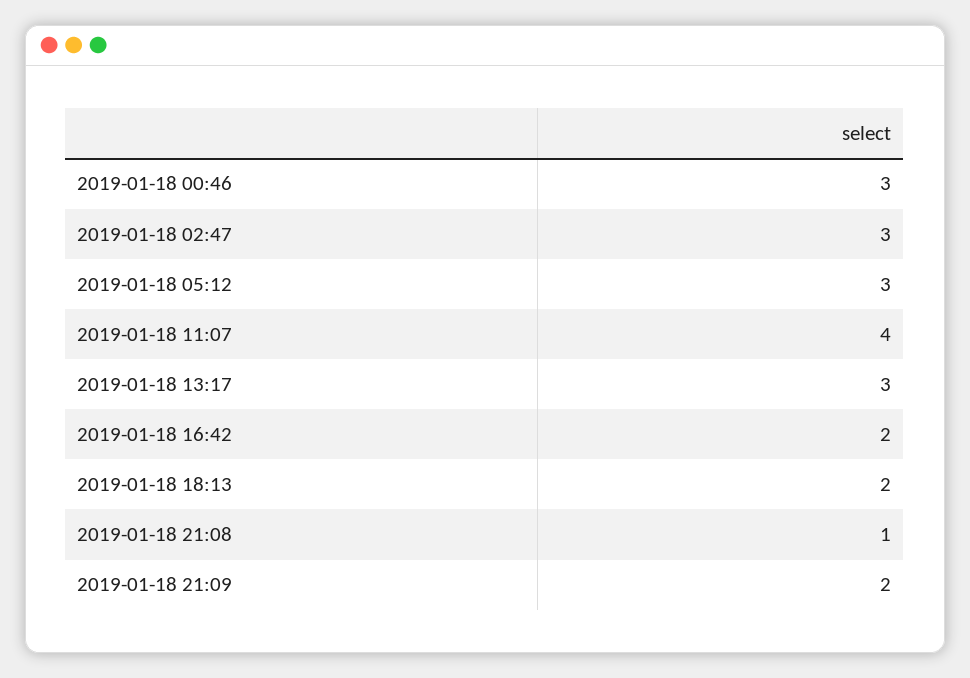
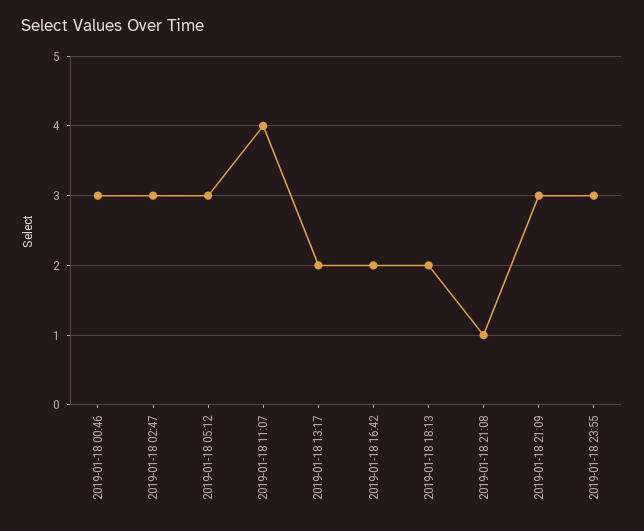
2019-01-18 13:17: 3 -> 2
2019-01-18 21:09: 2 -> 3
2019-01-18 23:55: none -> 3

